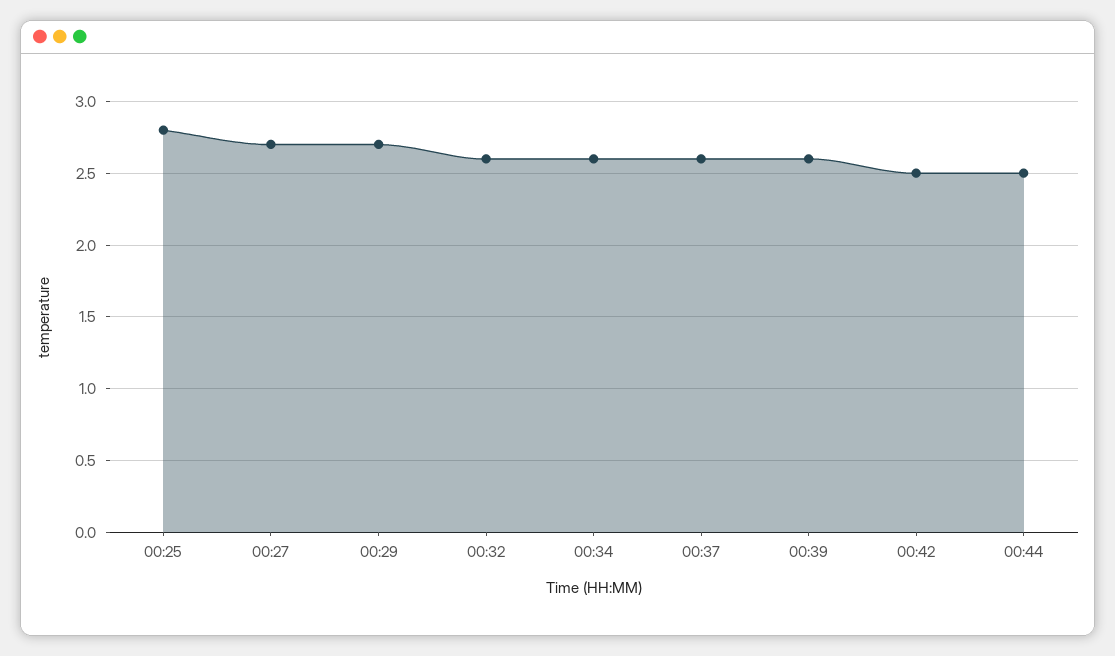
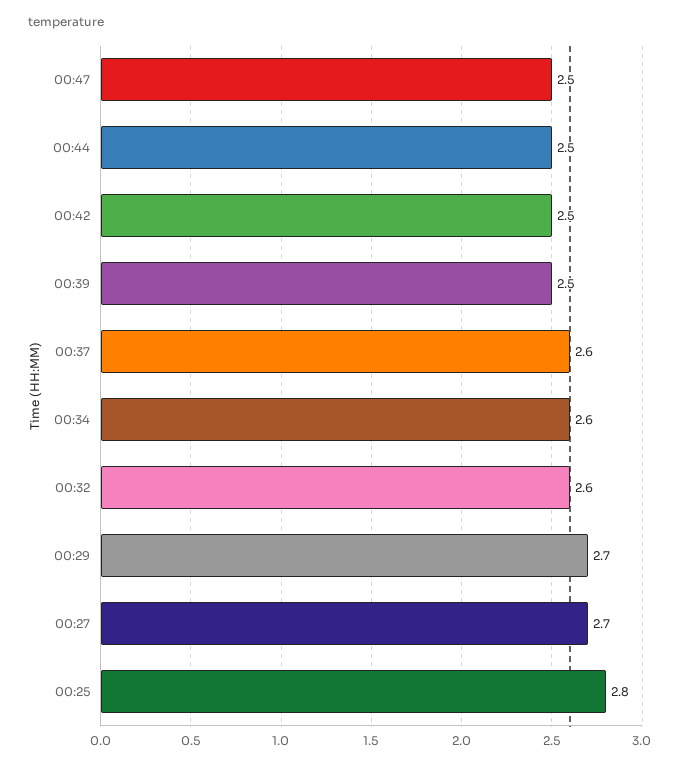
00:39: 2.6 -> 2.5
00:47: none -> 2.5

